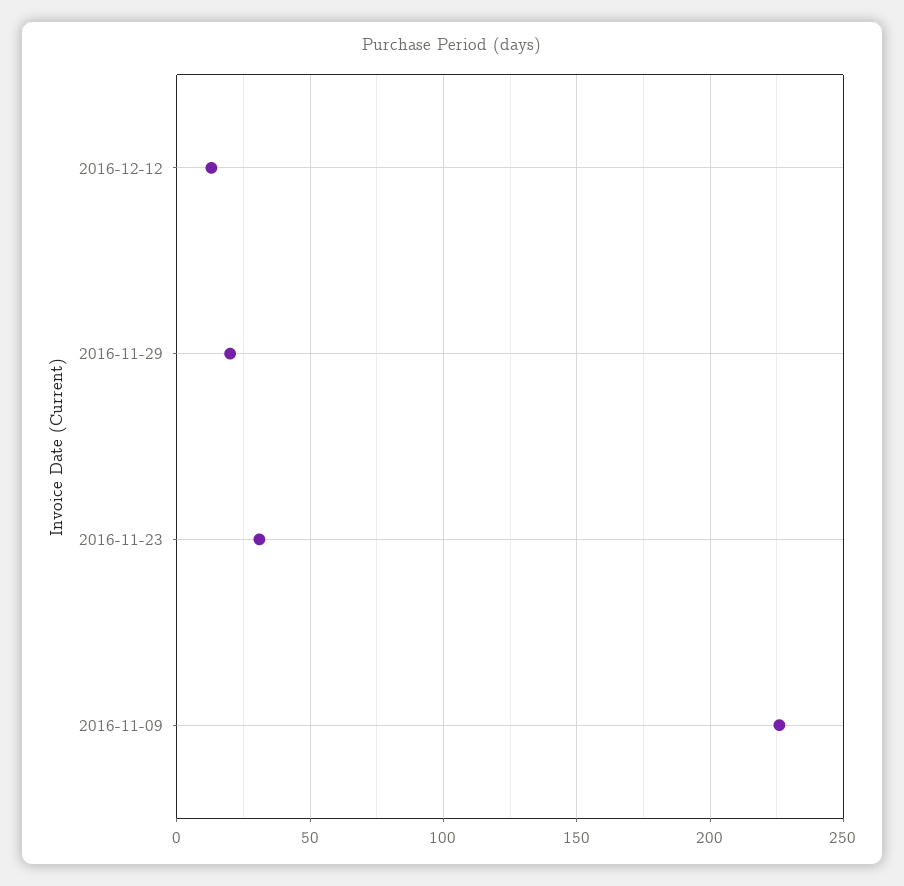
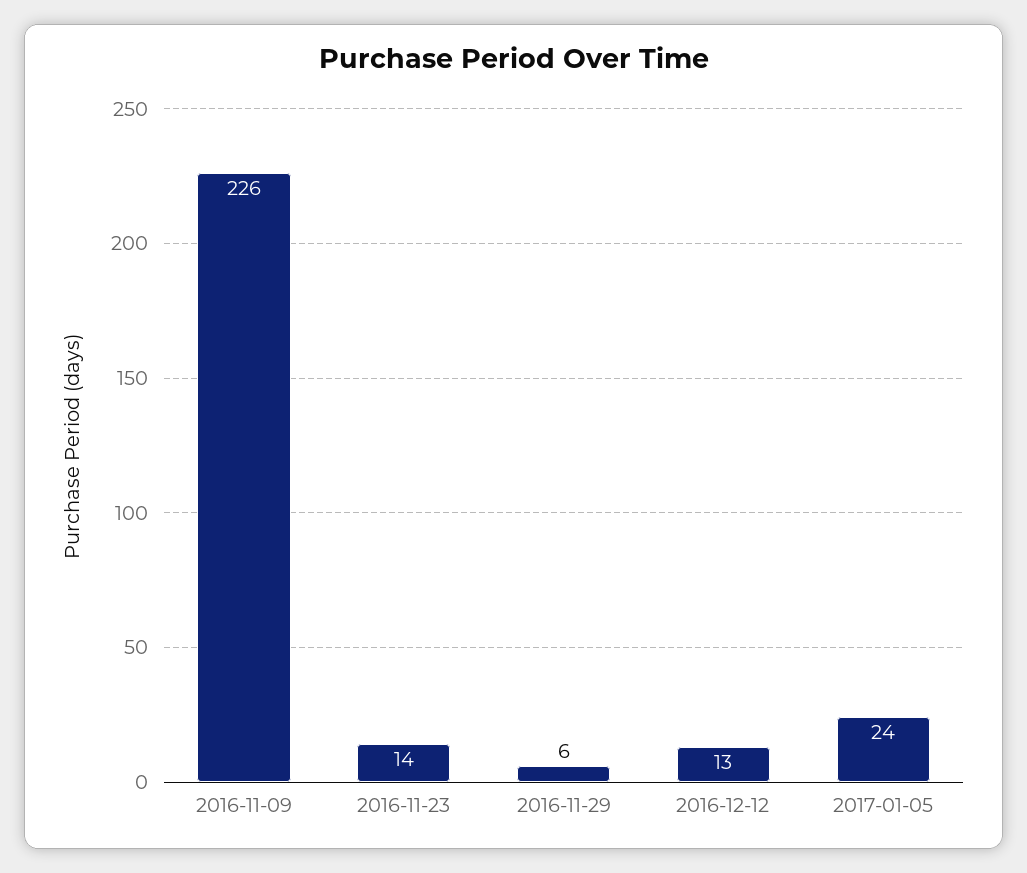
2016-11-29: 20 -> 6
2016-11-23: 30 -> 14
2017-01-05: none -> 24

